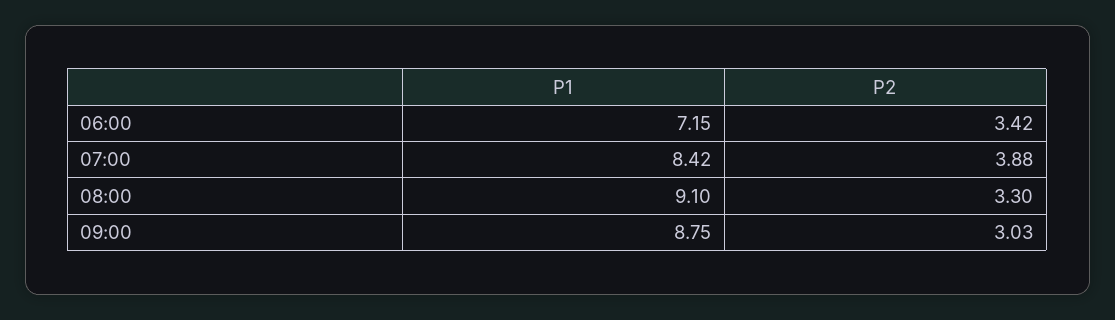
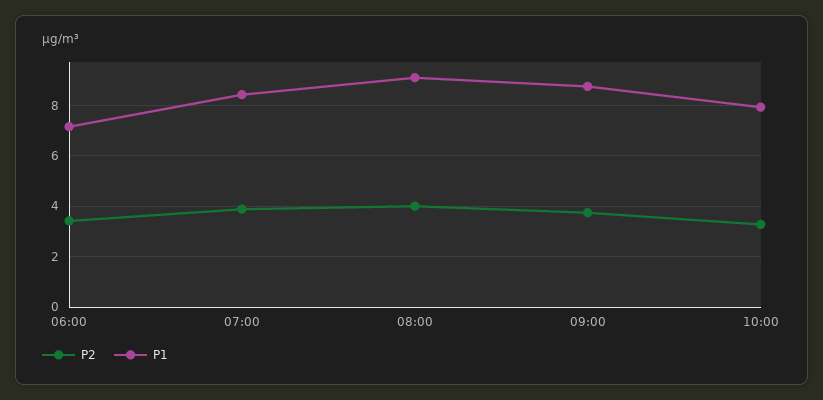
P2, 08:00: 3.3 -> 4
P2, 09:00: 3.03 -> 3.75
P2, 10:00: none -> 3.25
P1, 10:00: none -> 8

